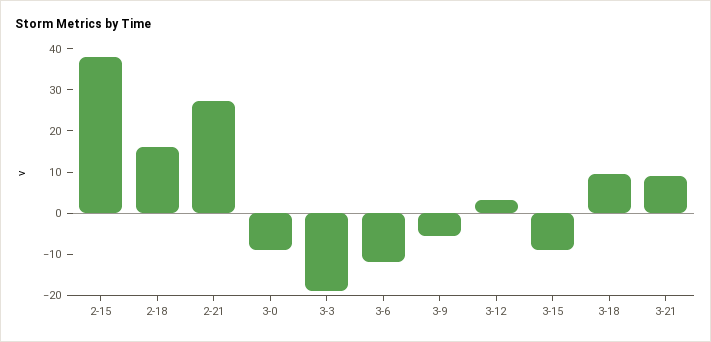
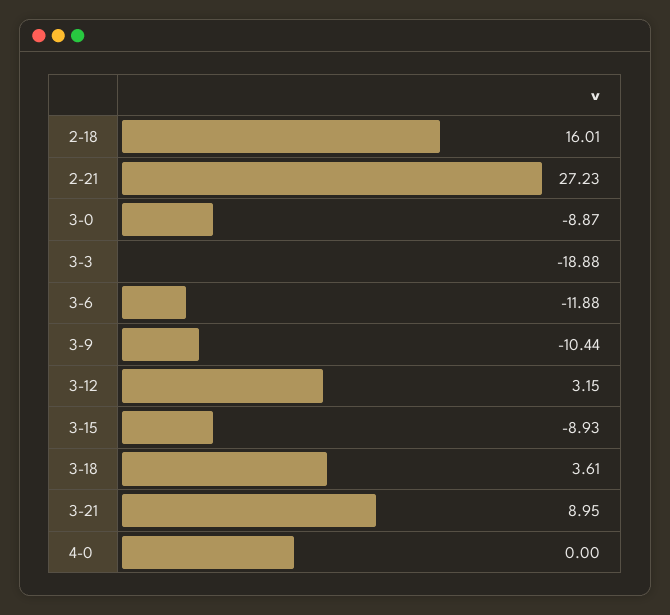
2-15: 38 -> none
3-9: -6 -> -10.44
3-18: 10 -> 3.61
4-0: none -> 0

